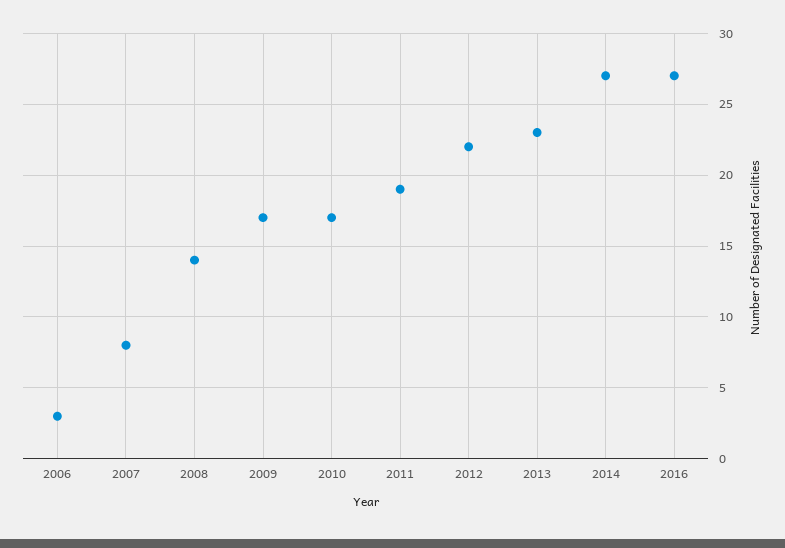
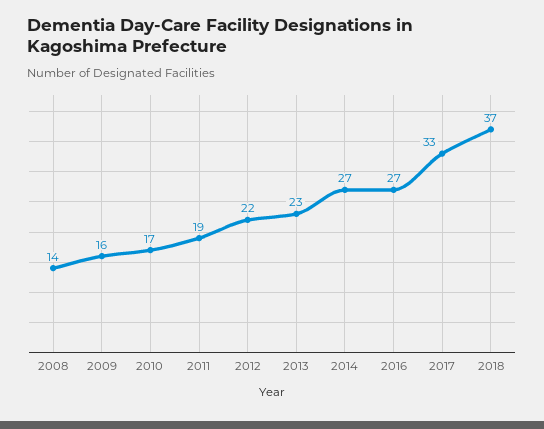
2006: 3 -> none
2007: 8 -> none
2009: 17 -> 16
2017: none -> 33
2018: none -> 37

